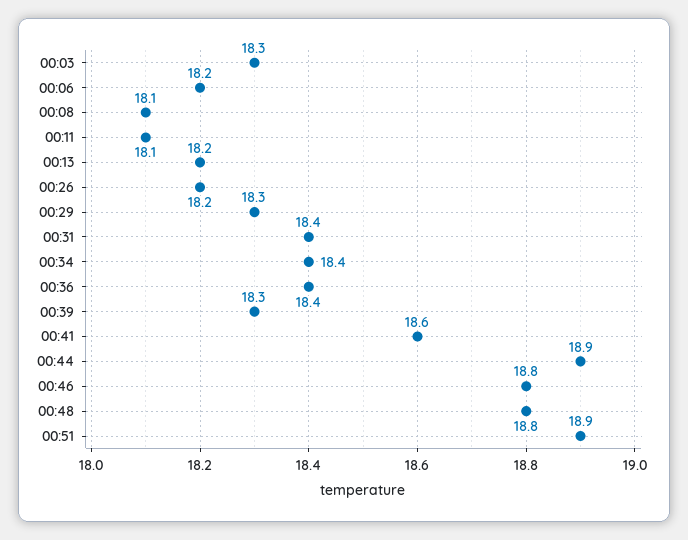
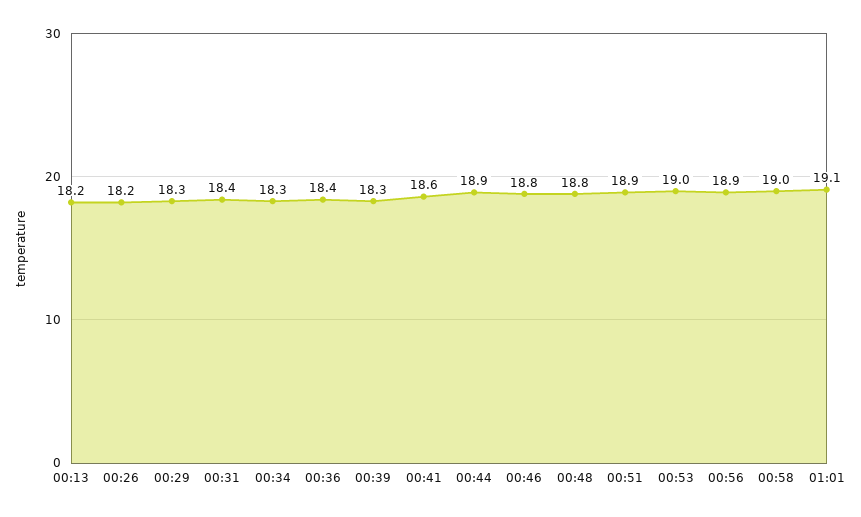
00:03: 18.3 -> none
00:06: 18.2 -> none
00:08: 18.1 -> none
00:11: 18.1 -> none
00:34: 18.4 -> 18.3
00:53: none -> 19
00:56: none -> 18.9
00:58: none -> 19
01:01: none -> 19.1

